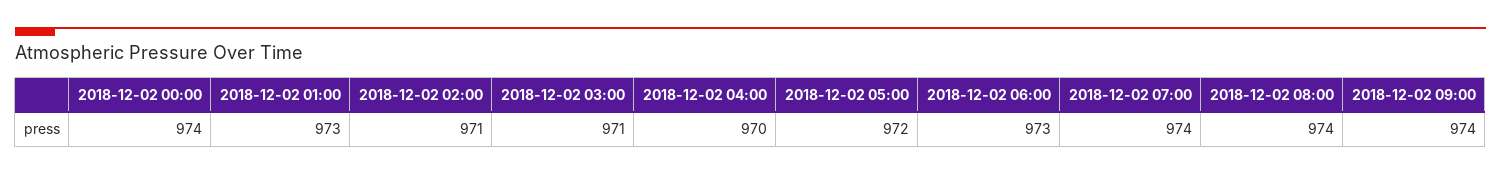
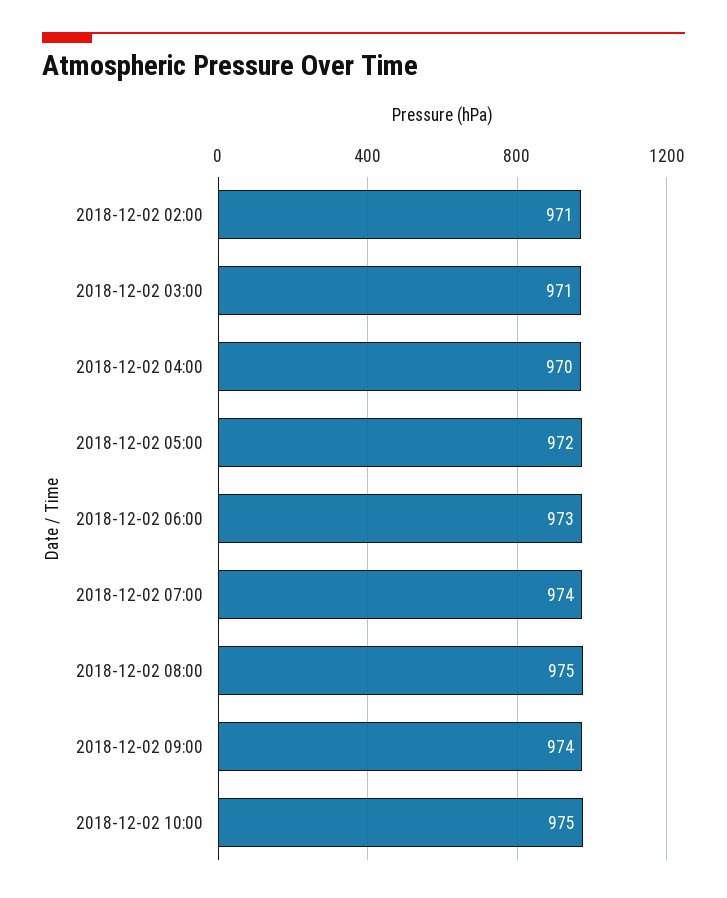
2018-12-02 00:00: 974 -> none
2018-12-02 01:00: 973 -> none
2018-12-02 08:00: 974 -> 975
2018-12-02 10:00: none -> 975

